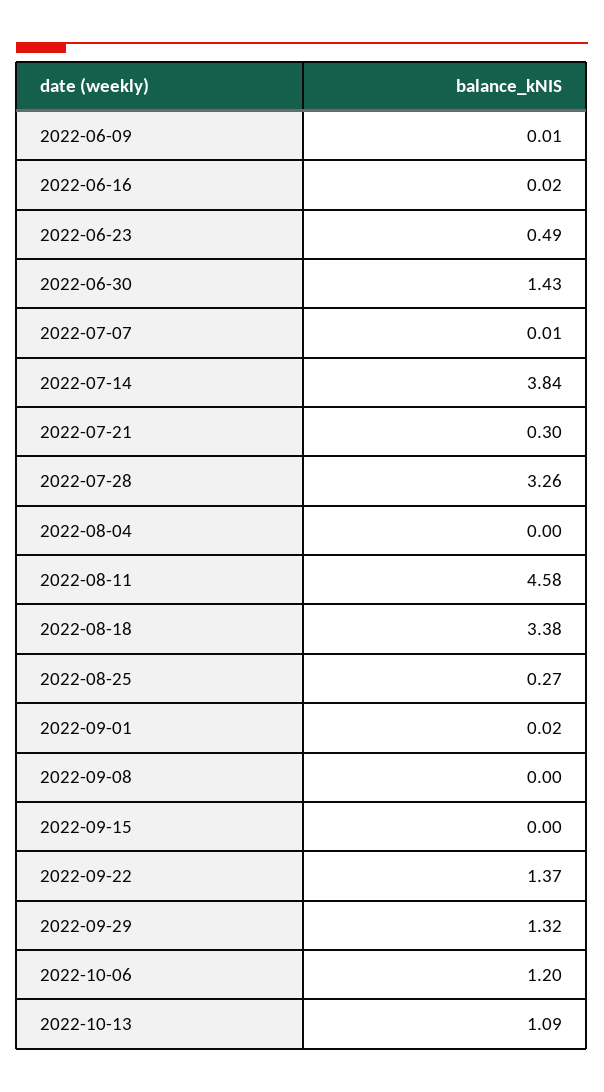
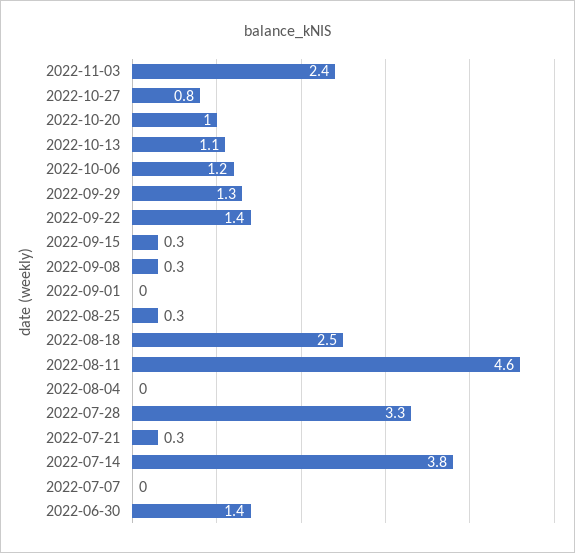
2022-06-09: 0.01 -> none
2022-06-16: 0.02 -> none
2022-06-23: 0.49 -> none
2022-08-18: 3.38 -> 2.5
2022-09-08: 0 -> 0.3
2022-09-15: 0 -> 0.3
2022-11-03: none -> 2.4
2022-10-27: none -> 0.8
2022-10-20: none -> 1

